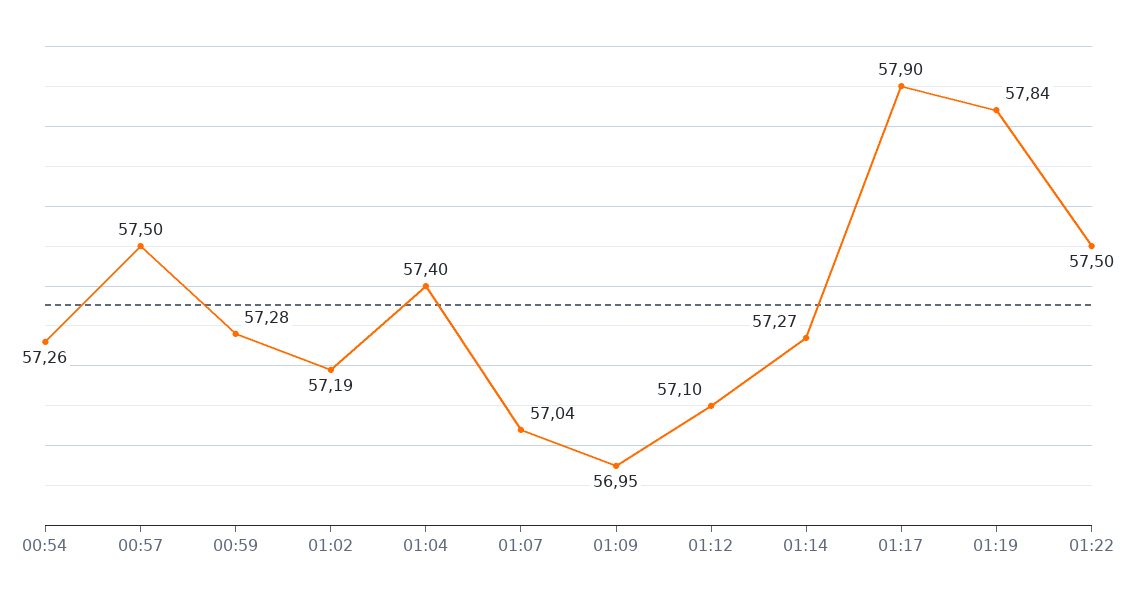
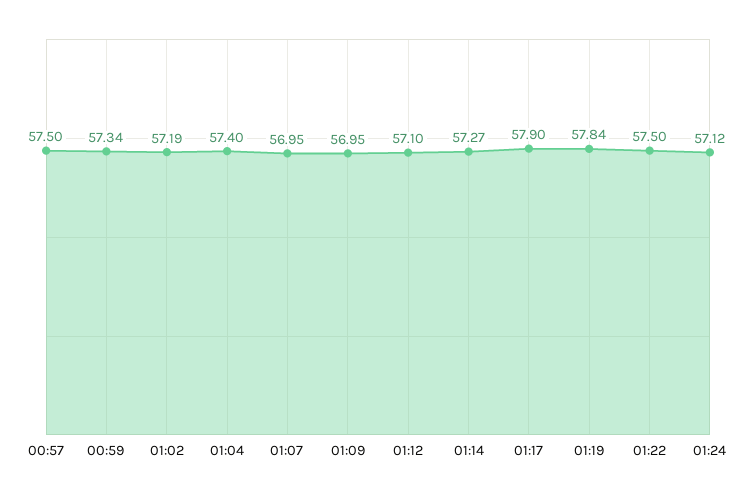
00:54: 57.26 -> none
00:59: 57.28 -> 57.34
01:07: 57.04 -> 56.95
01:24: none -> 57.12

